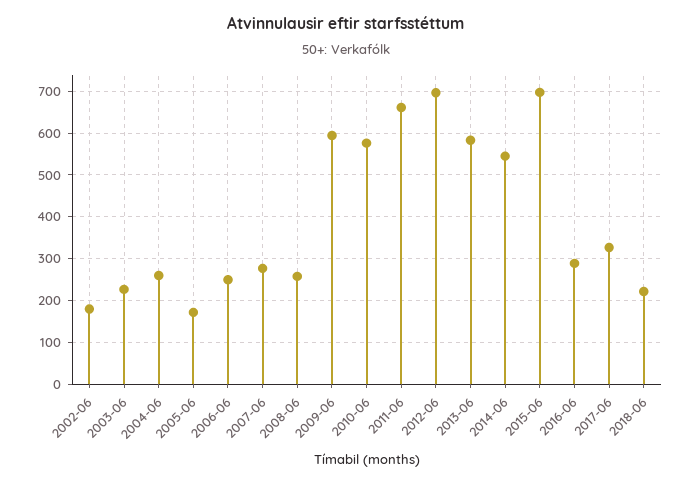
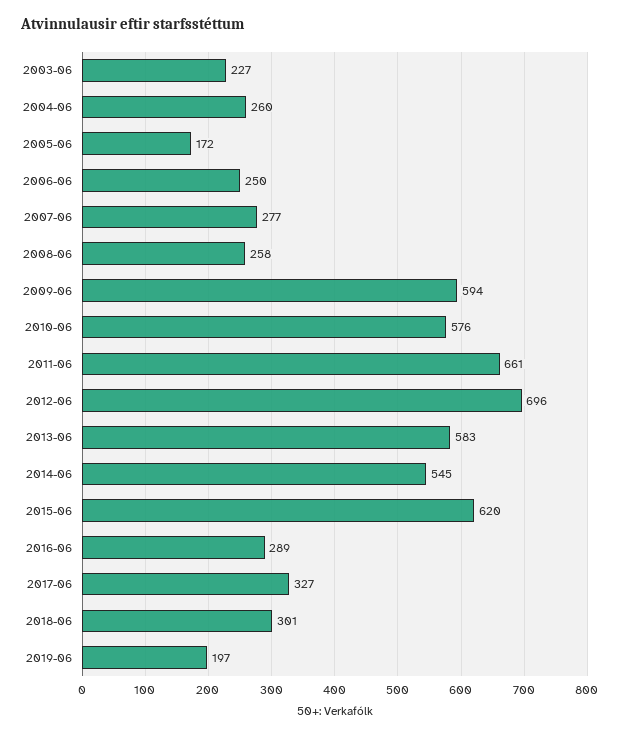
2002-06: 180 -> none
2015-06: 700 -> 620
2018-06: 220 -> 301
2019-06: none -> 197

